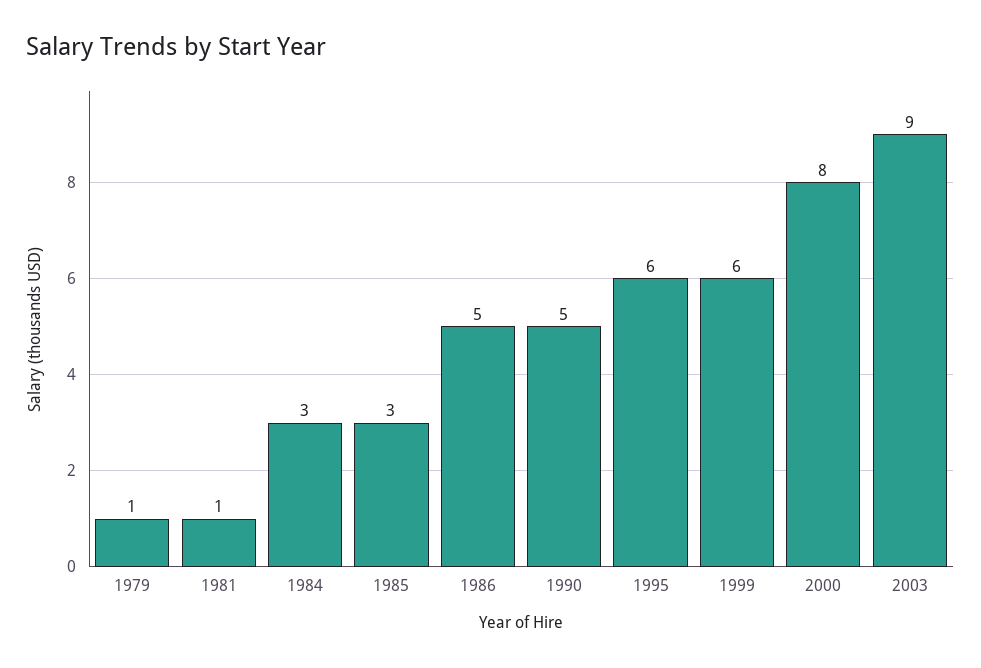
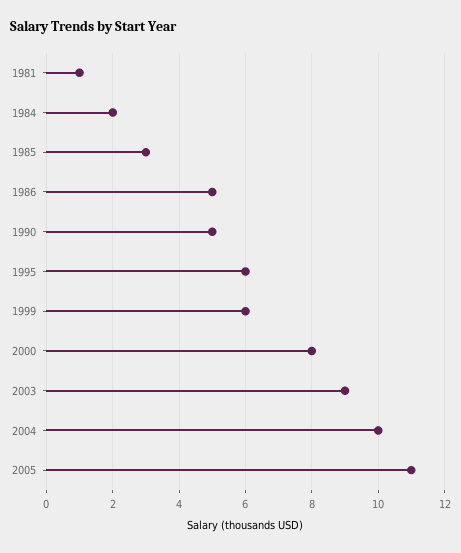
1979: 1 -> none
1984: 3 -> 2
2004: none -> 10
2005: none -> 11

